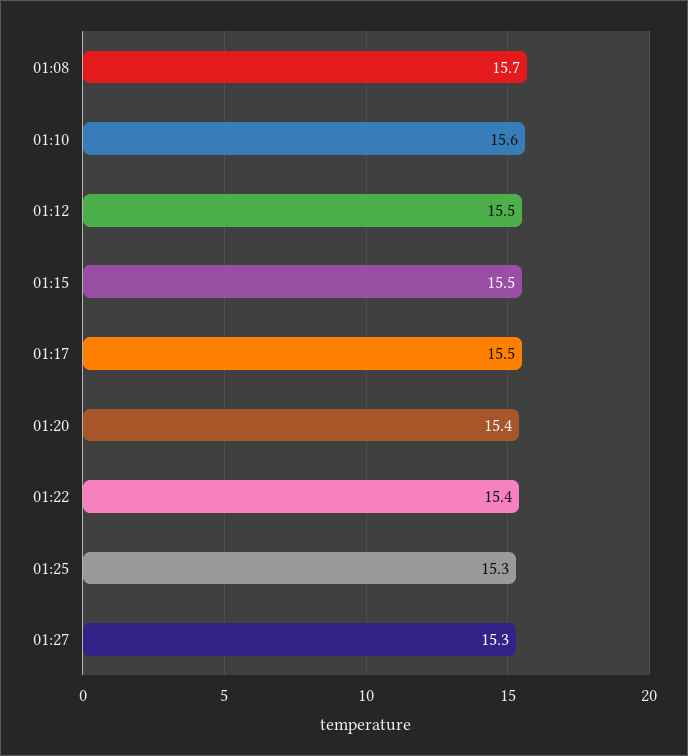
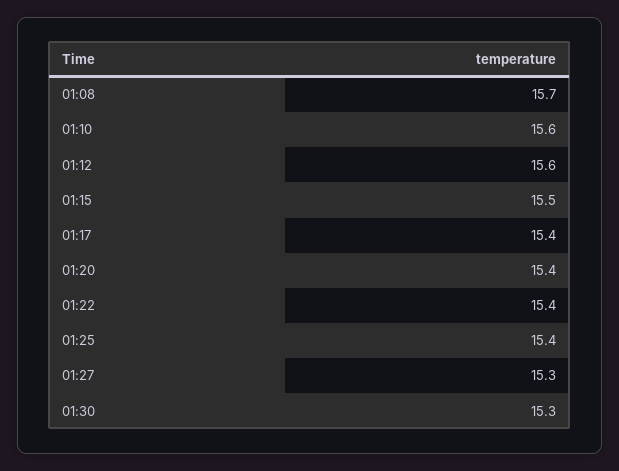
01:12: 15.5 -> 15.6
01:17: 15.5 -> 15.4
01:25: 15.3 -> 15.4
01:30: none -> 15.3

